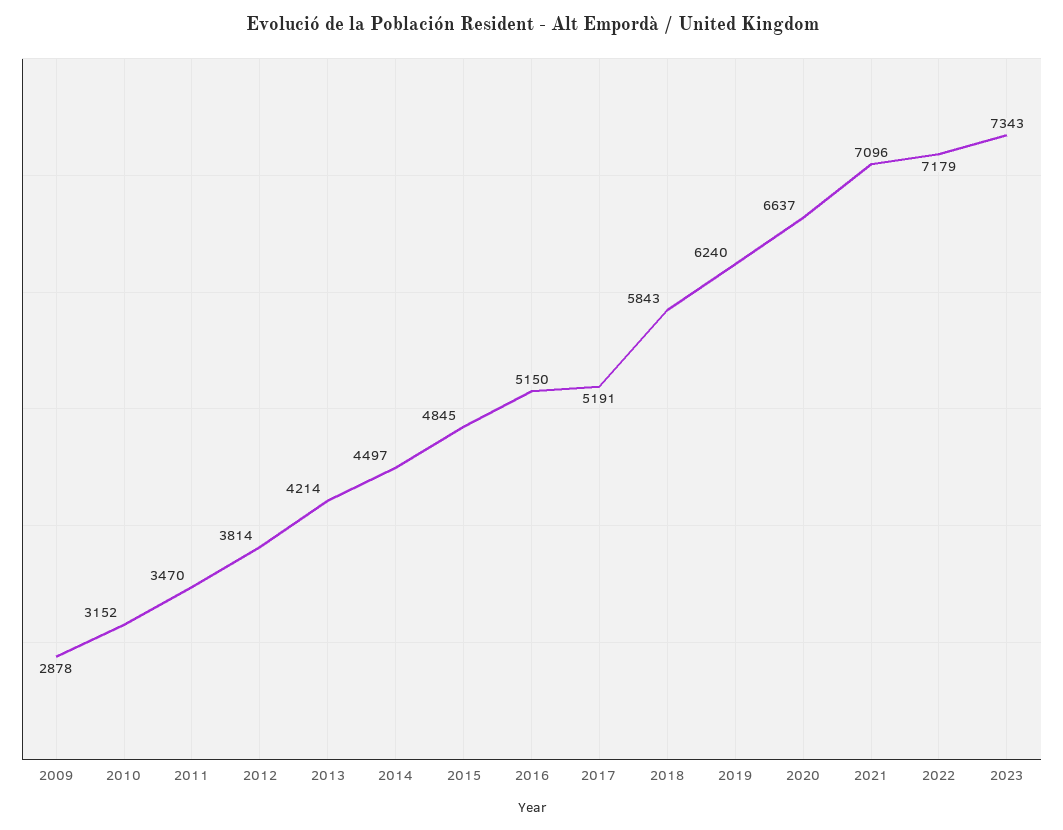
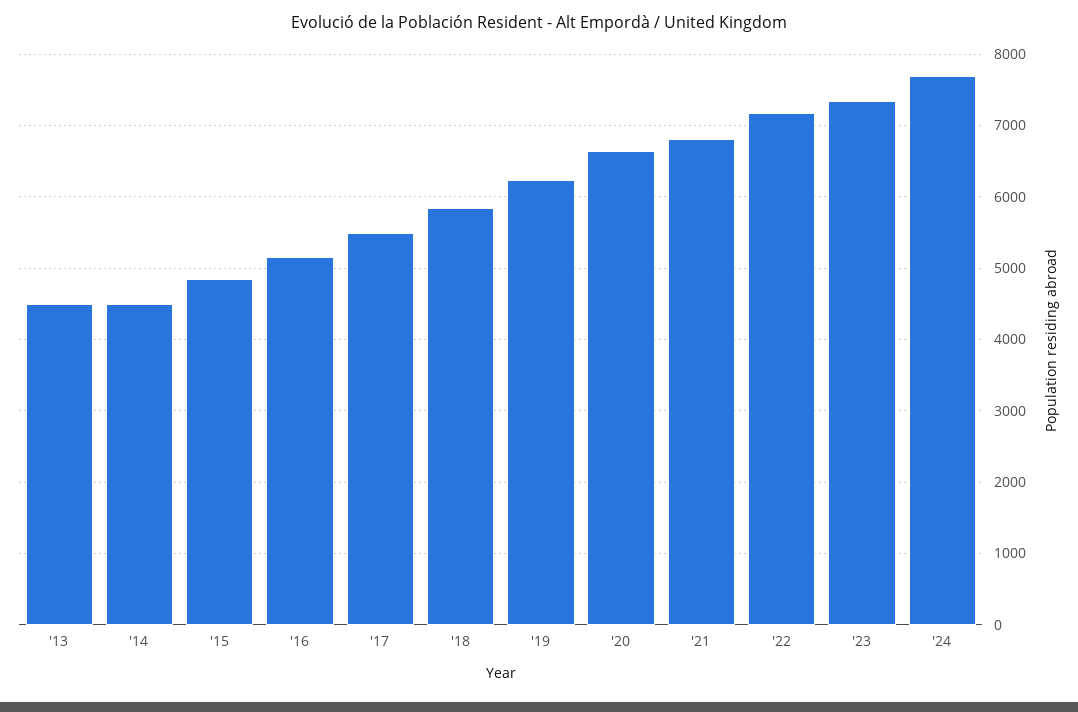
2009: 2878 -> none
2010: 3152 -> none
2011: 3470 -> none
2012: 3814 -> none
2013: 4214 -> 4500
2017: 5191 -> 5500
2021: 7096 -> 6800
'24: none -> 7700

